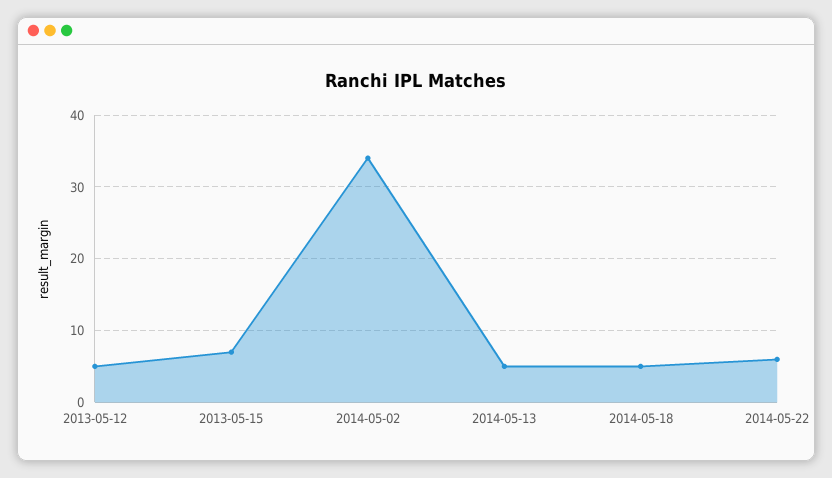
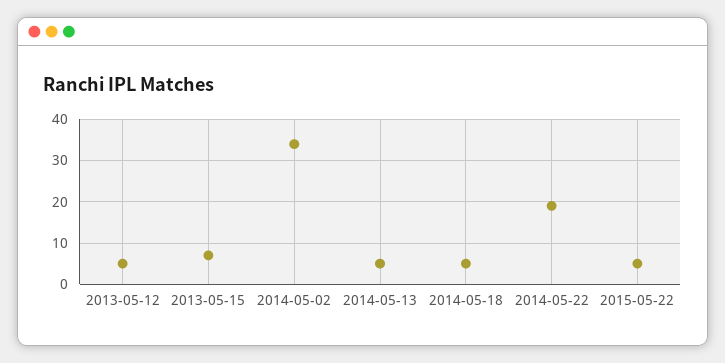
2014-05-22: 6 -> 20
2015-05-22: none -> 5

